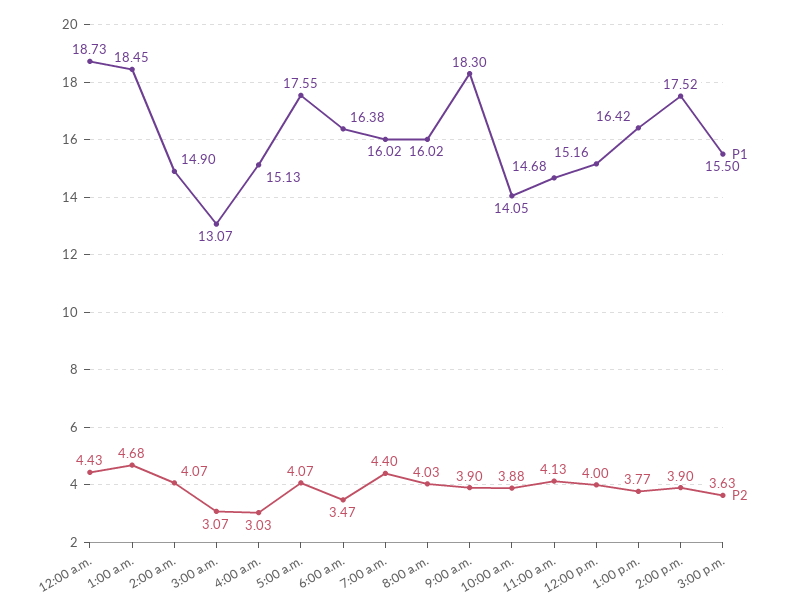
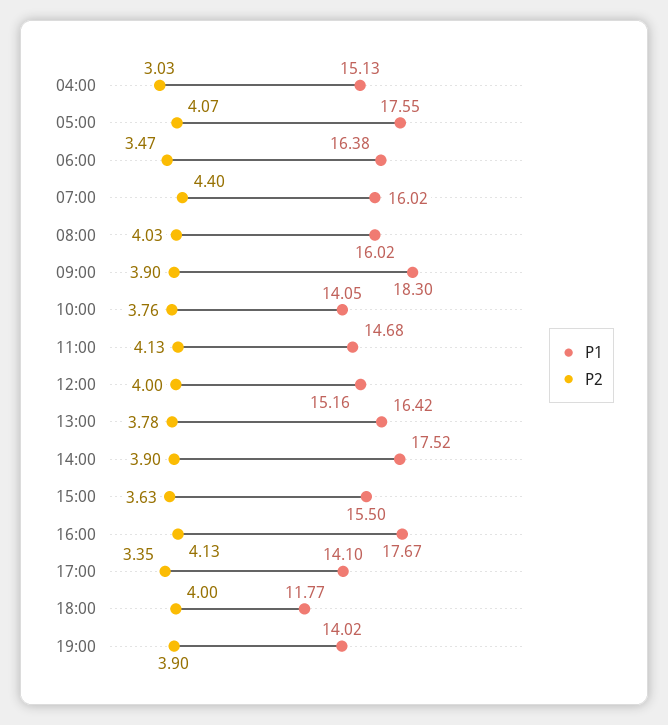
P1, 12:00 a.m.: 18.73 -> none
P2, 12:00 a.m.: 4.43 -> none
P1, 1:00 a.m.: 18.45 -> none
P2, 1:00 a.m.: 4.68 -> none
P1, 2:00 a.m.: 14.9 -> none
P2, 2:00 a.m.: 4.07 -> none
P1, 3:00 a.m.: 13.07 -> none
P2, 3:00 a.m.: 3.07 -> none
P2, 10:00 a.m.: 3.88 -> 3.76
P2, 1:00 p.m.: 3.77 -> 3.78
P1, 16:00: none -> 17.67
P2, 16:00: none -> 4.13
P1, 17:00: none -> 14.1
P2, 17:00: none -> 3.35
P1, 18:00: none -> 11.77
P2, 18:00: none -> 4
P1, 19:00: none -> 14.02
P2, 19:00: none -> 3.9

